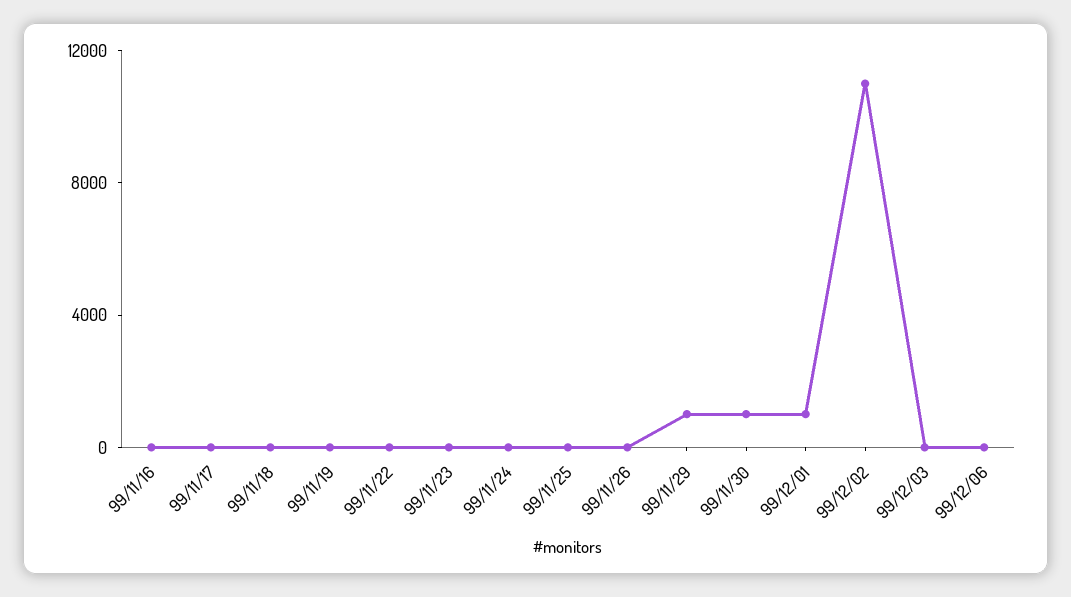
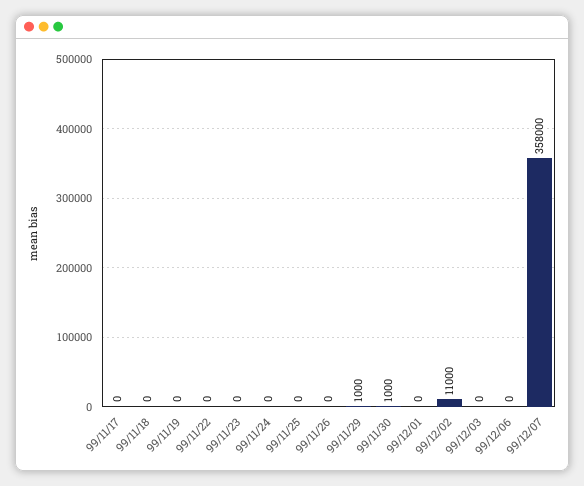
99/11/16: 0 -> none
99/12/01: 1000 -> 0
99/12/07: none -> 358000

